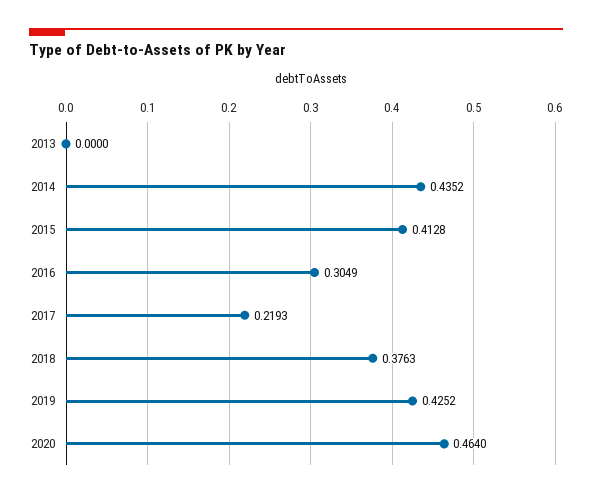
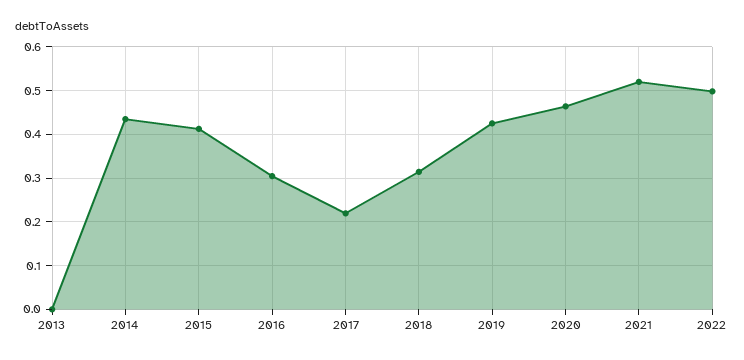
2018: 0.3763 -> 0.32
2021: none -> 0.52
2022: none -> 0.5

